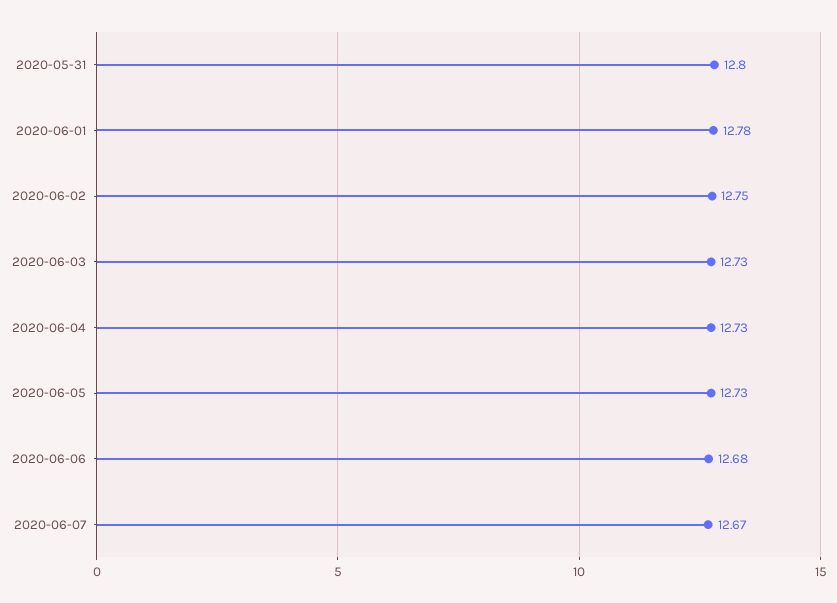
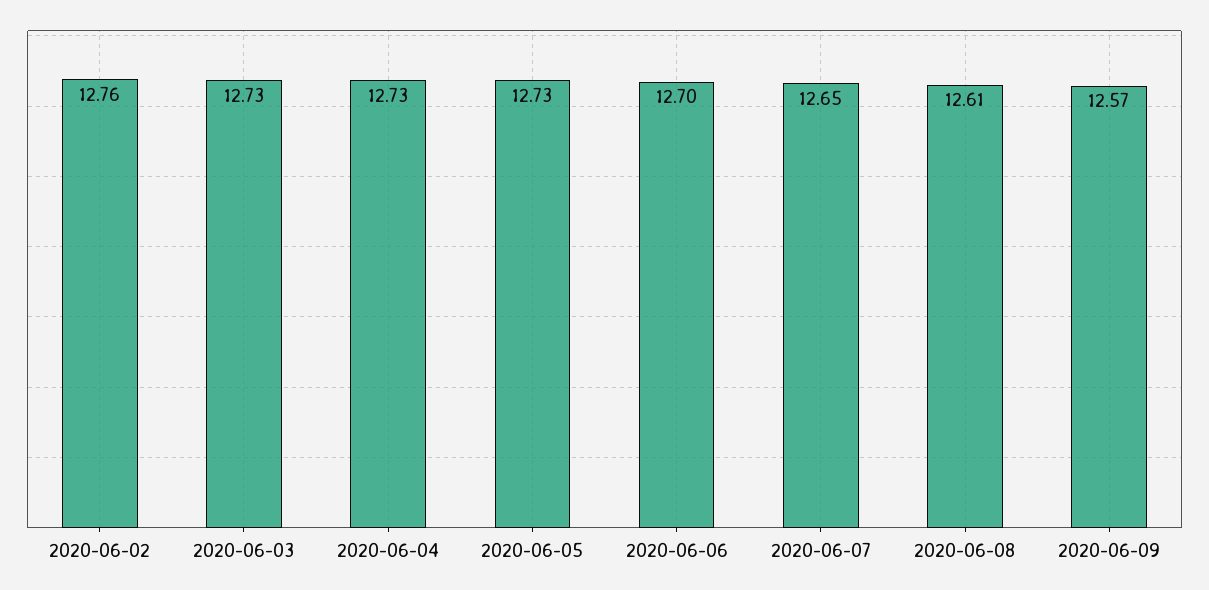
2020-05-31: 12.8 -> none
2020-06-01: 12.78 -> none
2020-06-02: 12.75 -> 12.76
2020-06-06: 12.68 -> 12.7
2020-06-07: 12.67 -> 12.65
2020-06-08: none -> 12.61
2020-06-09: none -> 12.57

